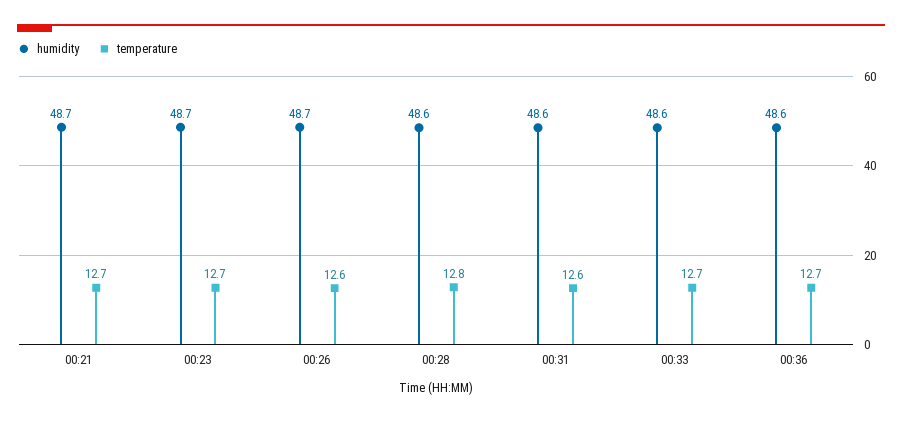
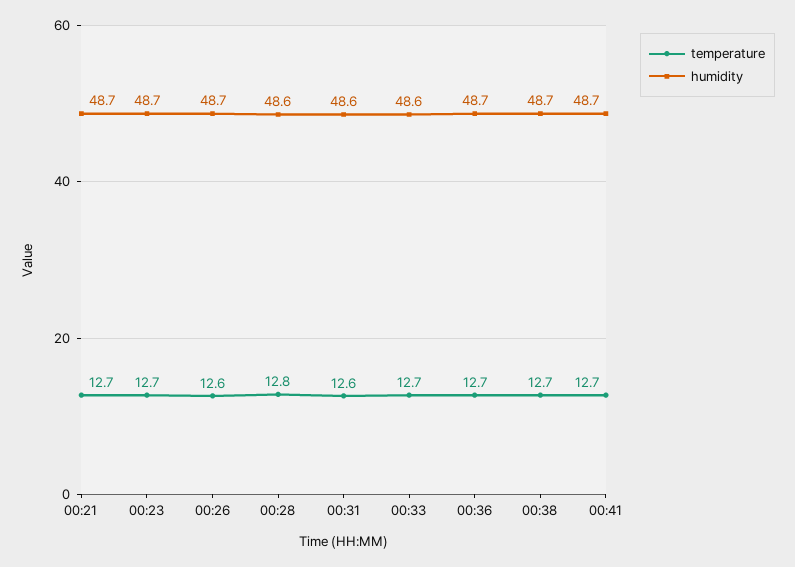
humidity, 00:36: 48.6 -> 48.7
temperature, 00:38: none -> 12.7
humidity, 00:38: none -> 48.7
temperature, 00:41: none -> 12.7
humidity, 00:41: none -> 48.7

